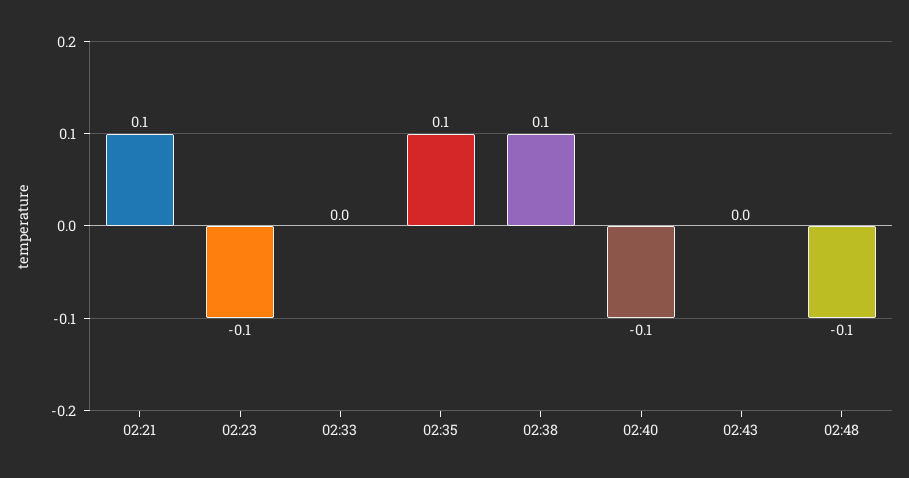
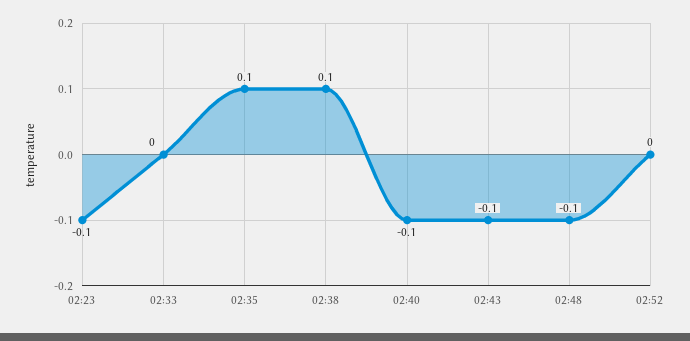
02:21: 0.1 -> none
02:43: 0 -> -0.1
02:52: none -> 0

